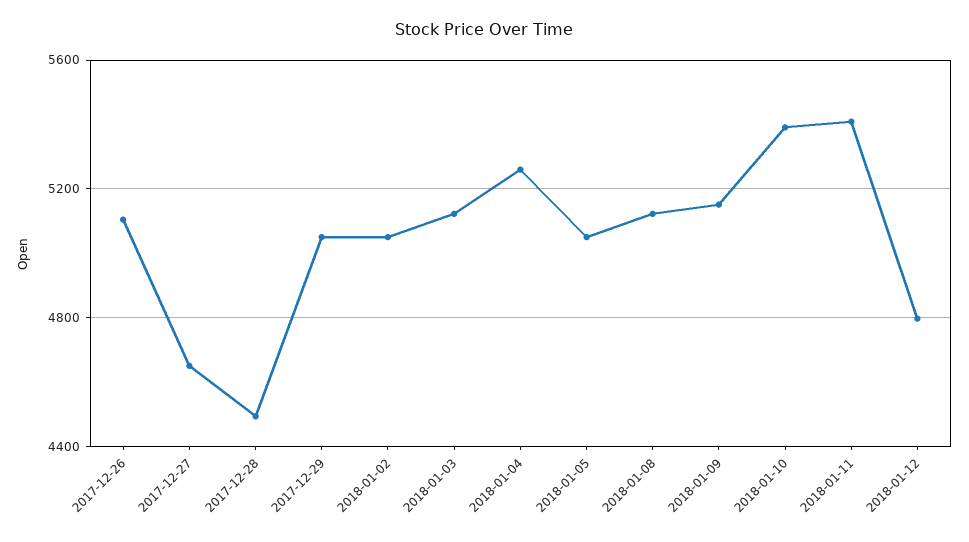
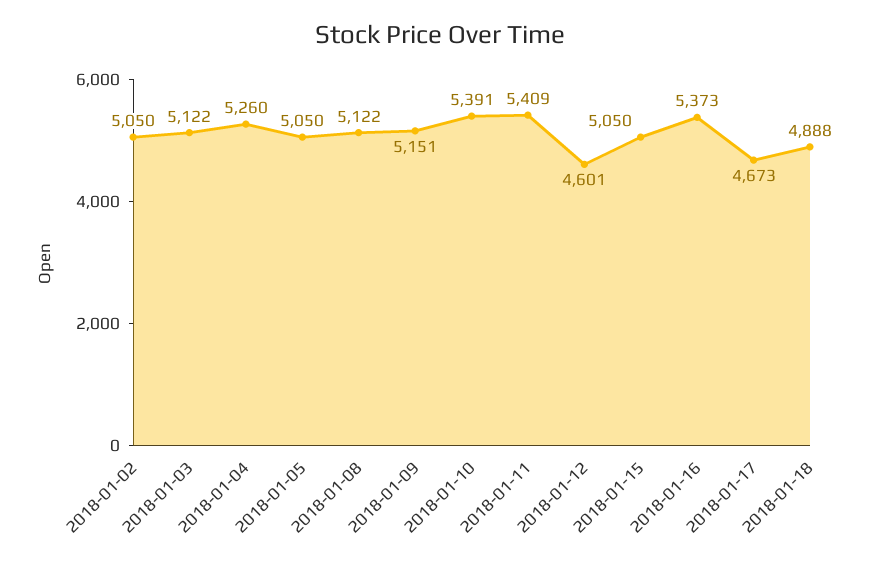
2017-12-26: 5100 -> none
2017-12-27: 4650 -> none
2017-12-28: 4500 -> none
2017-12-29: 5050 -> none
2018-01-12: 4800 -> 4601
2018-01-15: none -> 5050
2018-01-16: none -> 5373
2018-01-17: none -> 4673
2018-01-18: none -> 4888

